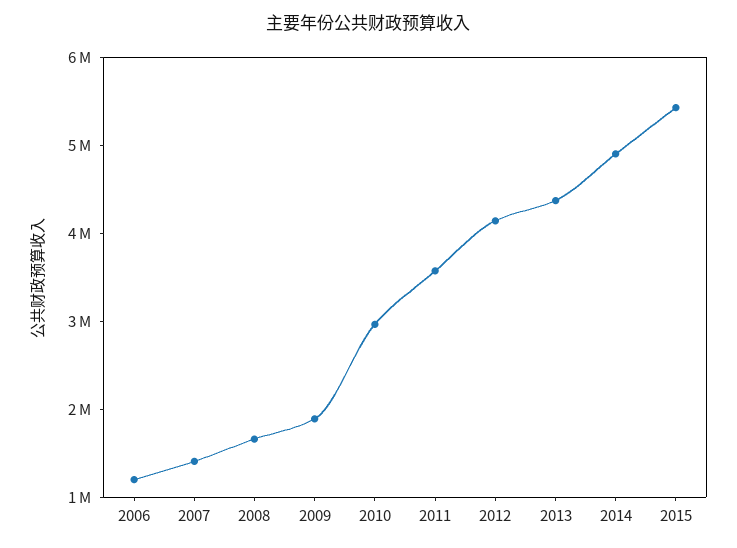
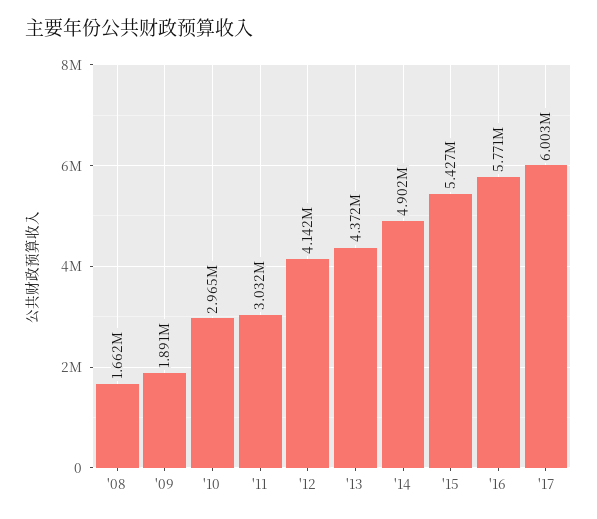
2006: 1200000 -> none
2007: 1400000 -> none
2011: 3600000 -> 3032000
'16: none -> 5771000
'17: none -> 6003000

